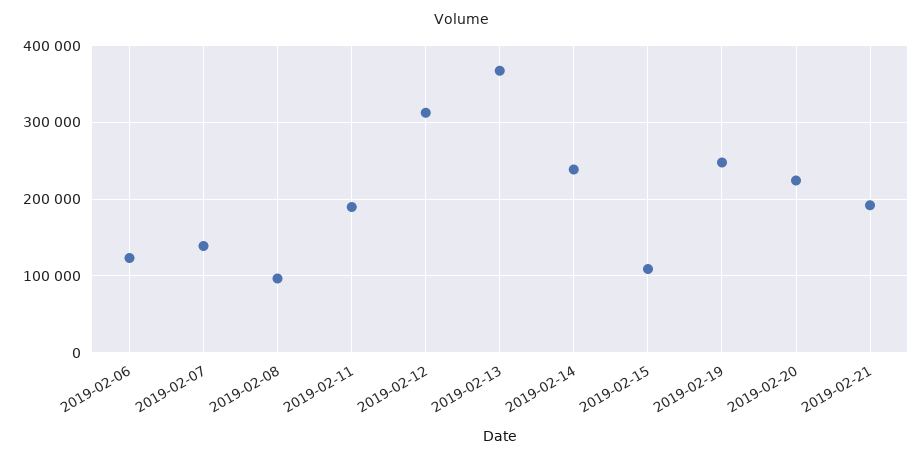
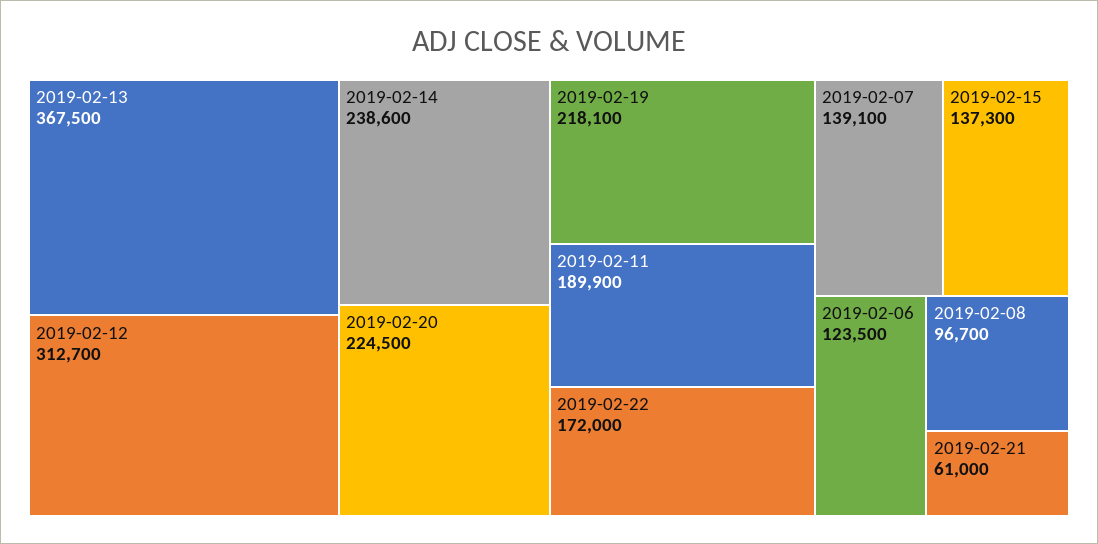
2019-02-15: 110000 -> 137300
2019-02-19: 250000 -> 218100
2019-02-21: 190000 -> 61000
2019-02-22: none -> 172000

